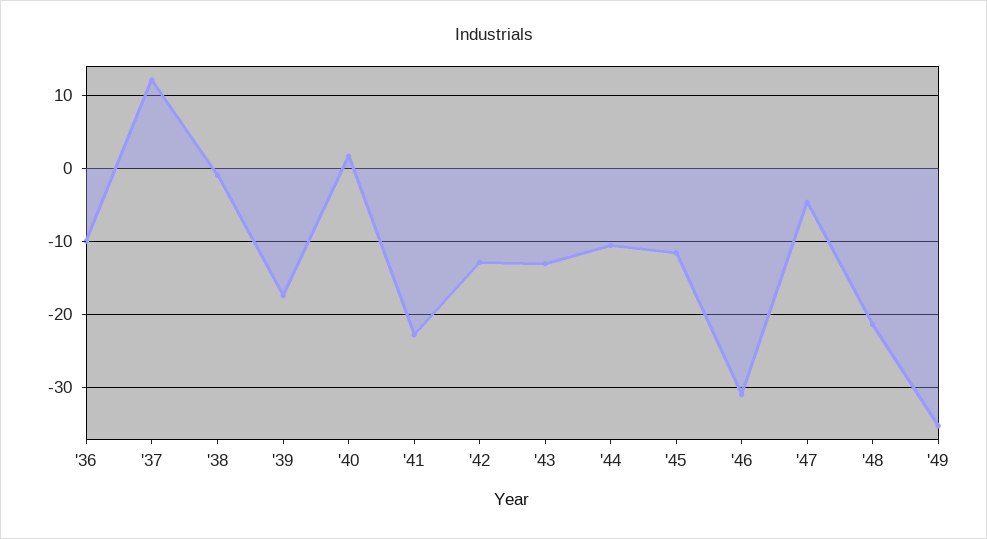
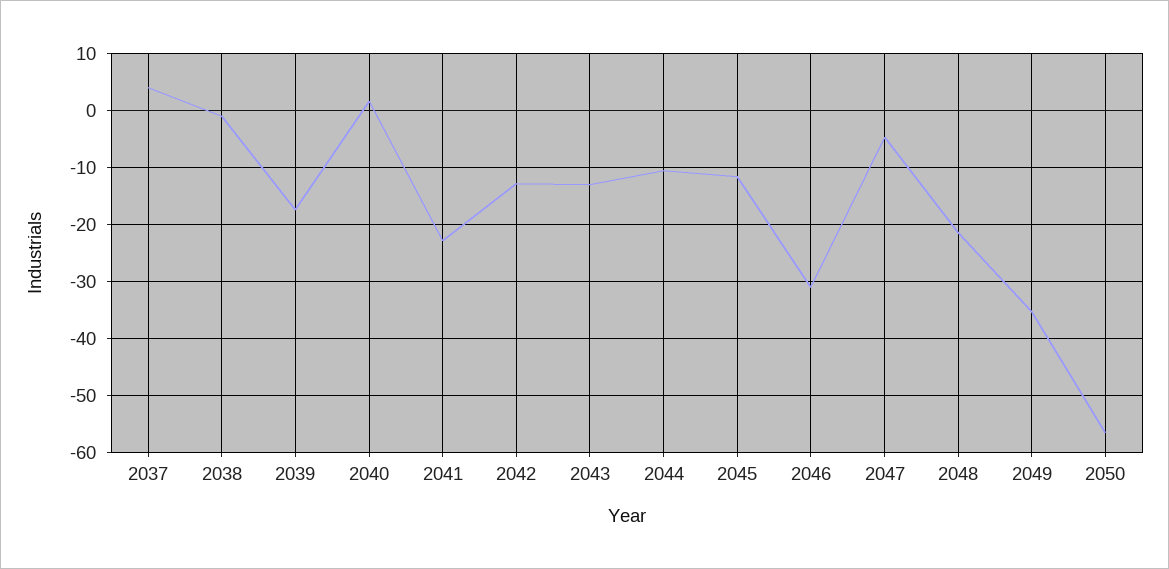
'36: -10 -> none
'37: 12 -> 4
2050: none -> -56

